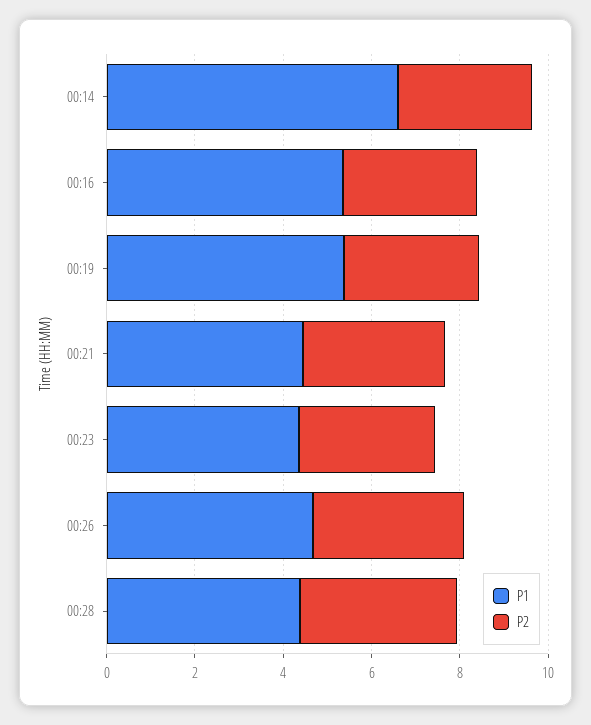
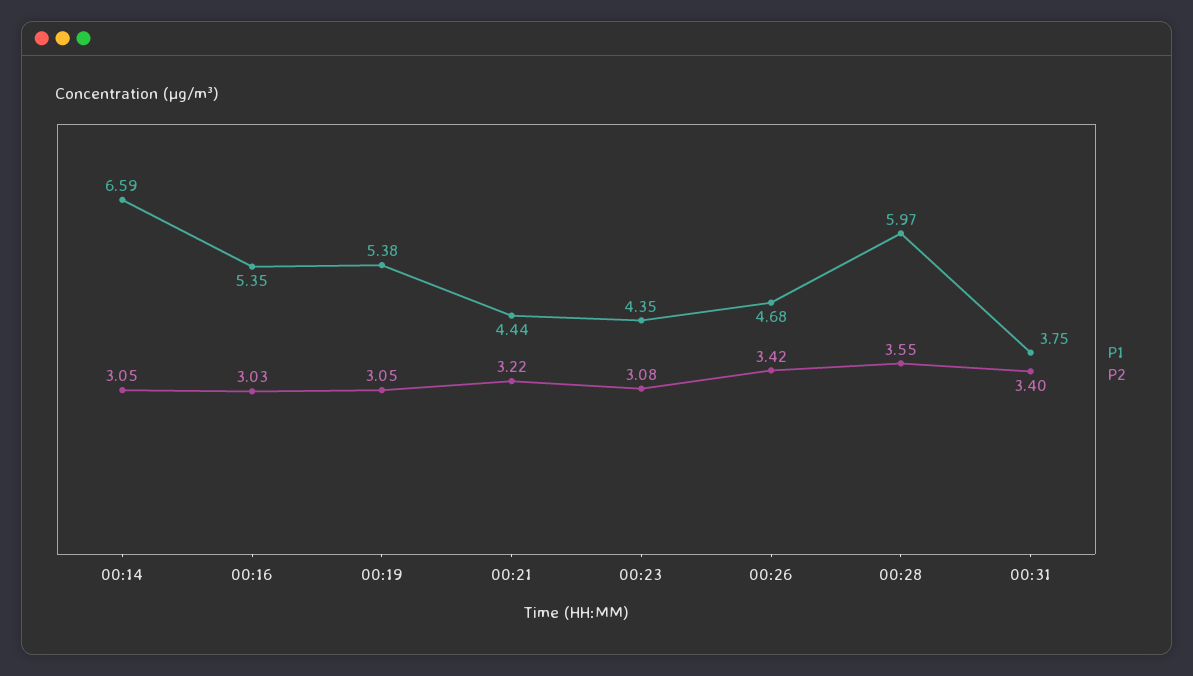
P1, 00:28: 4.5 -> 5.97
P1, 00:31: none -> 3.75
P2, 00:31: none -> 3.4

